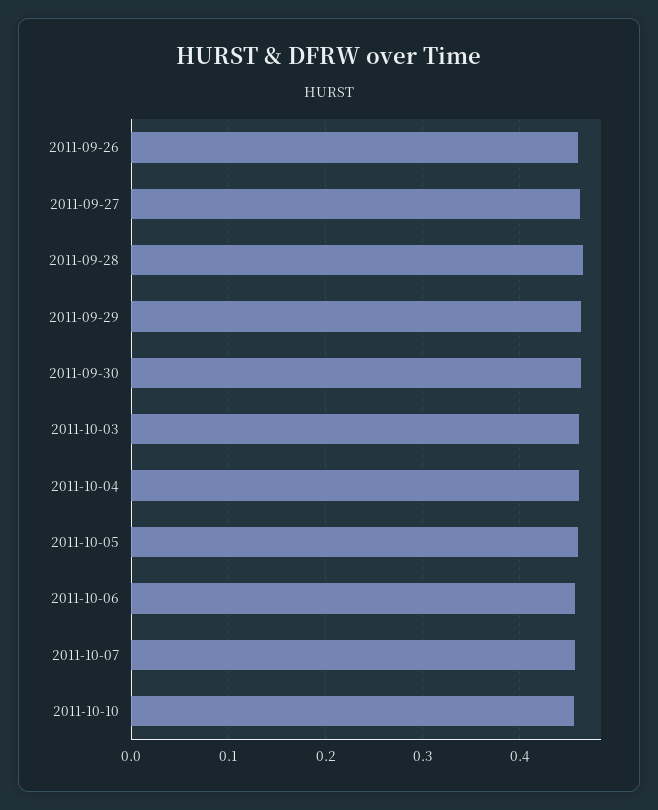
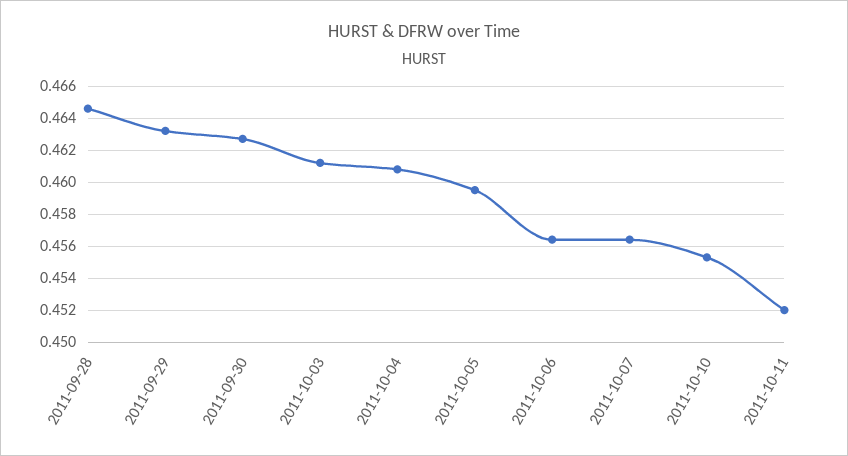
2011-09-26: 0.46 -> none
2011-09-27: 0.46 -> none
2011-10-11: none -> 0.452

